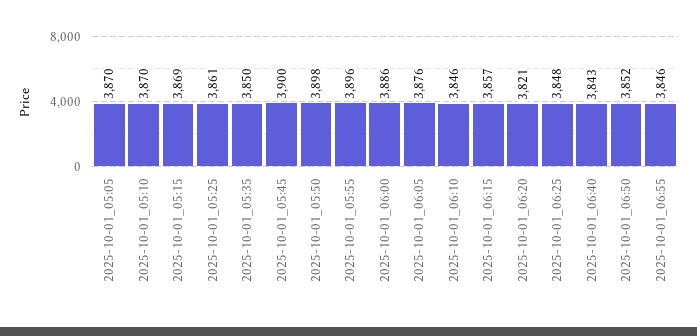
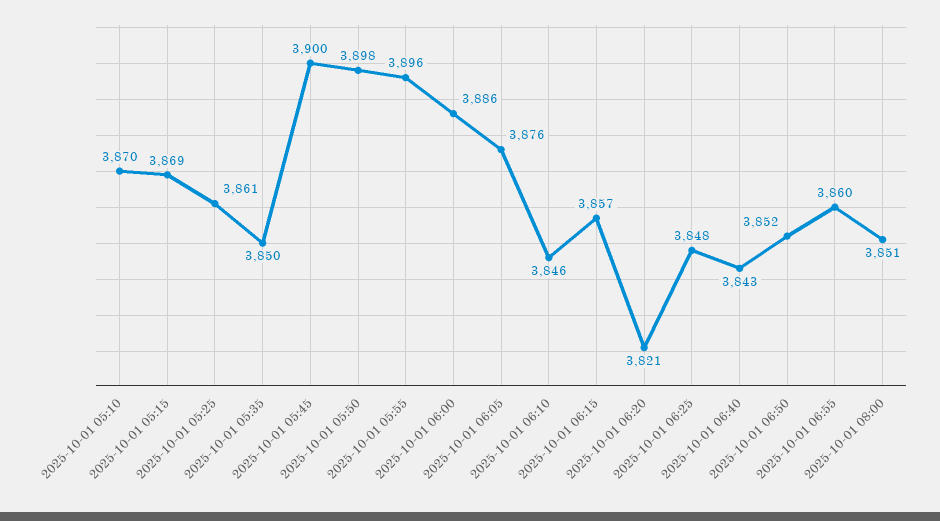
2025-10-01_05:05: 3870 -> none
2025-10-01_06:55: 3846 -> 3860
2025-10-01 08:00: none -> 3851

